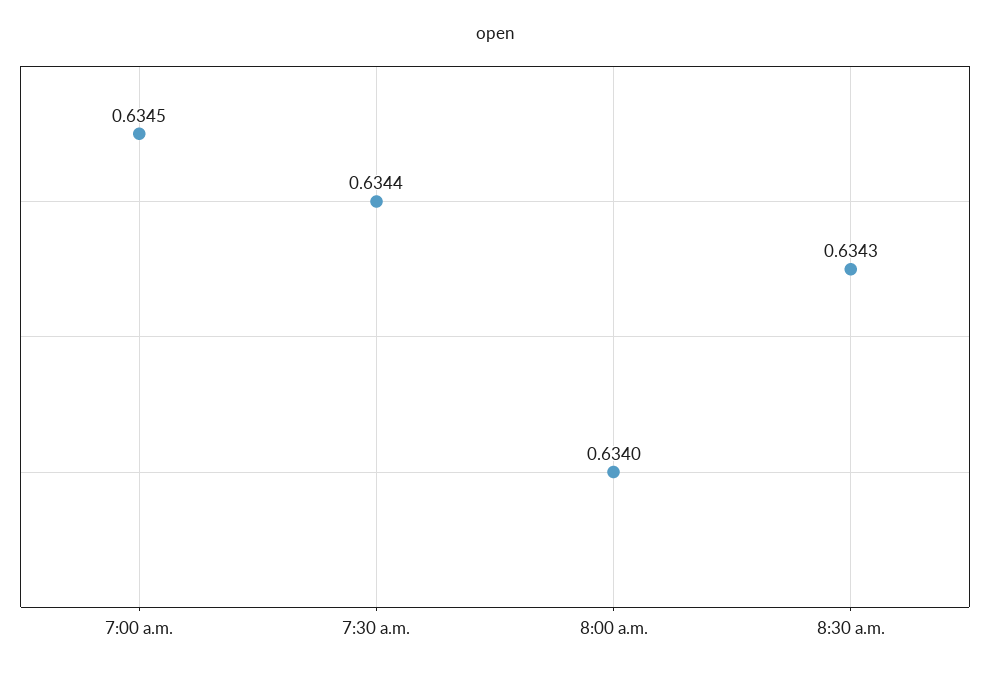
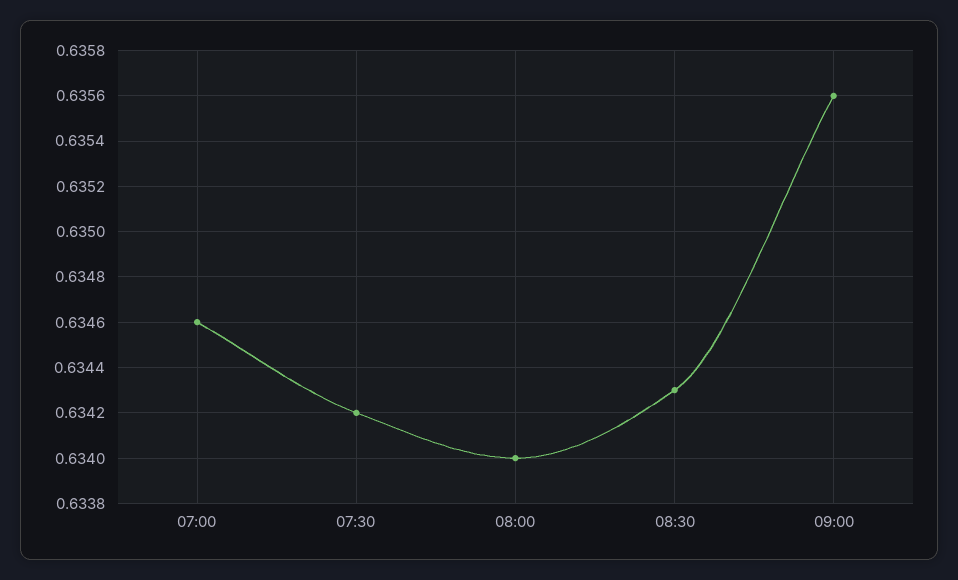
7:00 a.m.: 0.6345 -> 0.6346
7:30 a.m.: 0.6344 -> 0.6342
09:00: none -> 0.6356

